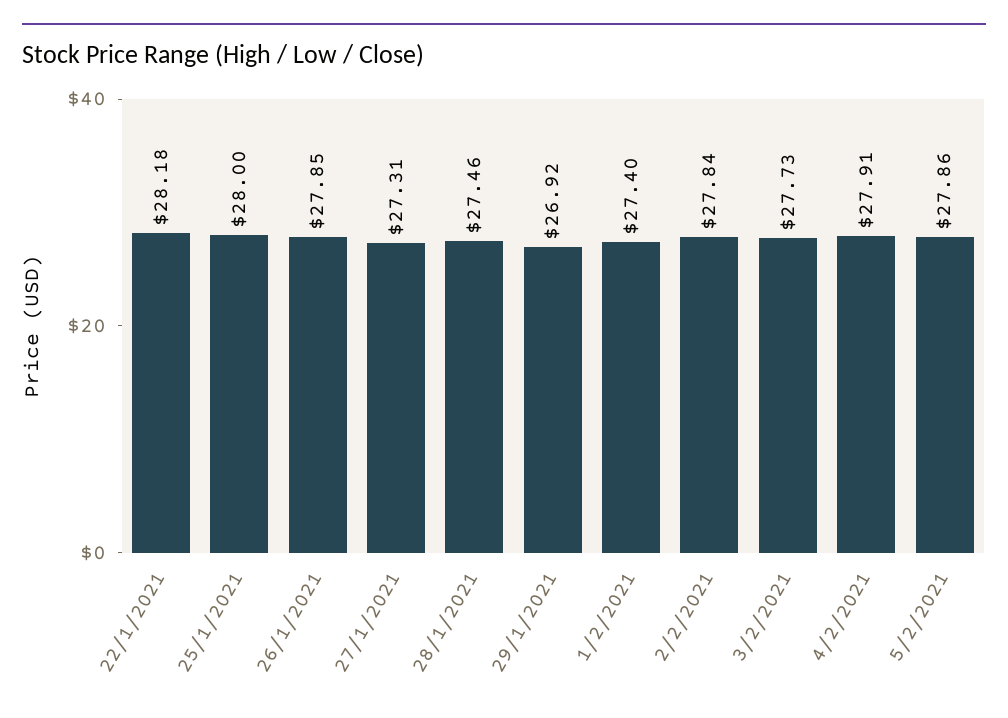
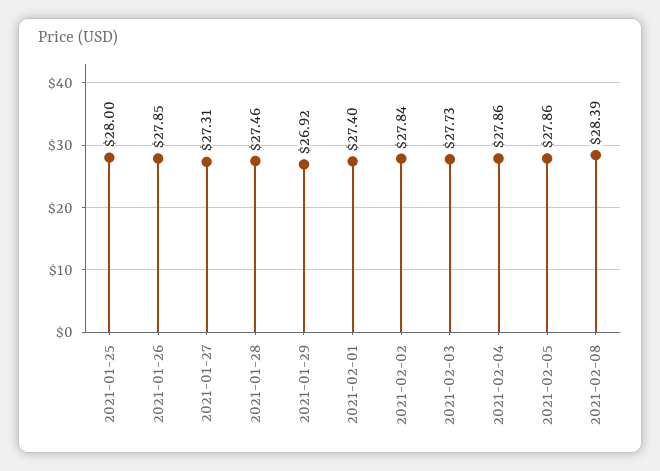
22/1/2021: 28.18 -> none
4/2/2021: 27.91 -> 27.86
2021-02-08: none -> 28.39

